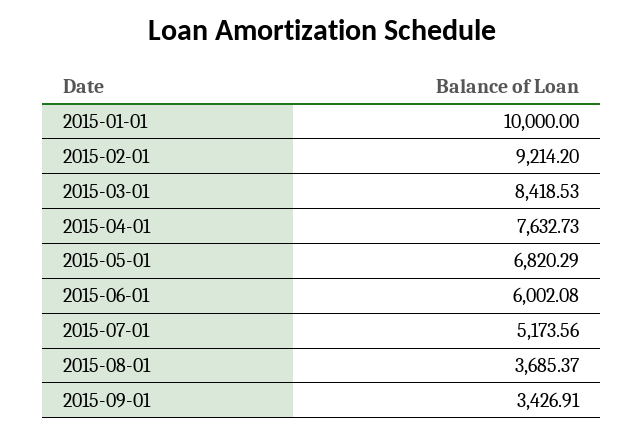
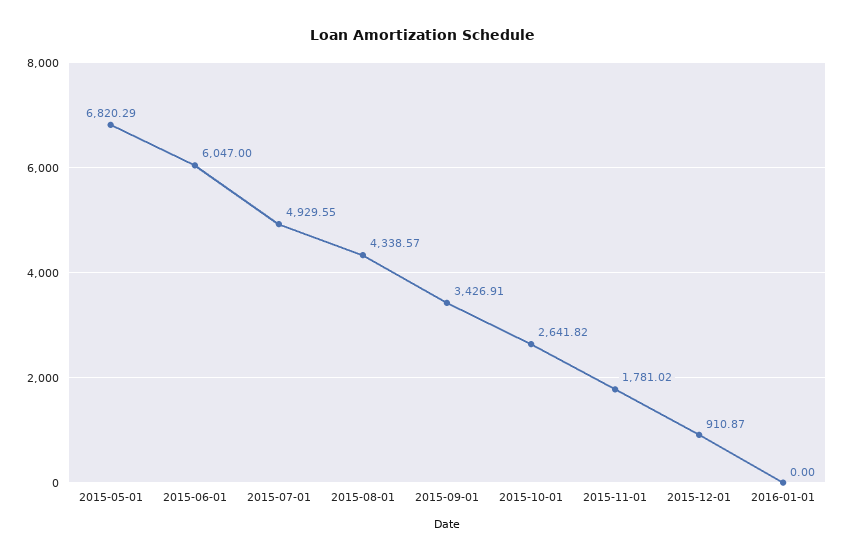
2015-01-01: 10000 -> none
2015-02-01: 9214.2 -> none
2015-03-01: 8418.53 -> none
2015-04-01: 7632.73 -> none
2015-06-01: 6002.08 -> 6047
2015-07-01: 5173.56 -> 4929.55
2015-08-01: 3685.37 -> 4338.57
2015-10-01: none -> 2641.82
2015-11-01: none -> 1781.02
2015-12-01: none -> 910.87
2016-01-01: none -> 0

